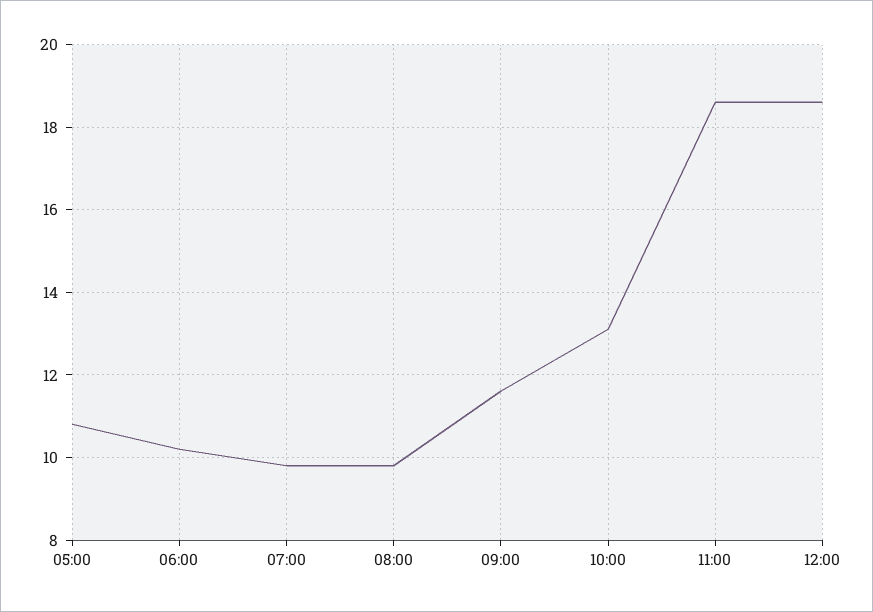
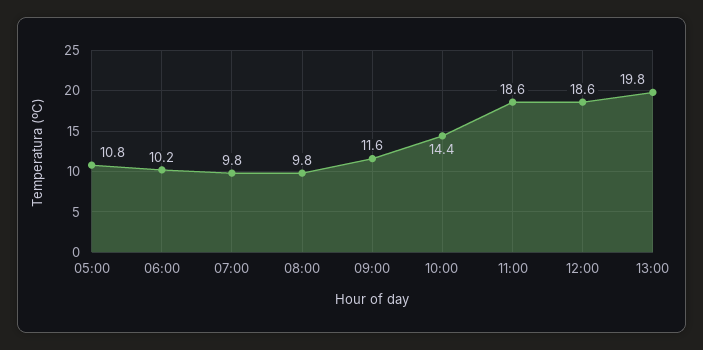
10:00: 13 -> 14.4
13:00: none -> 19.8

